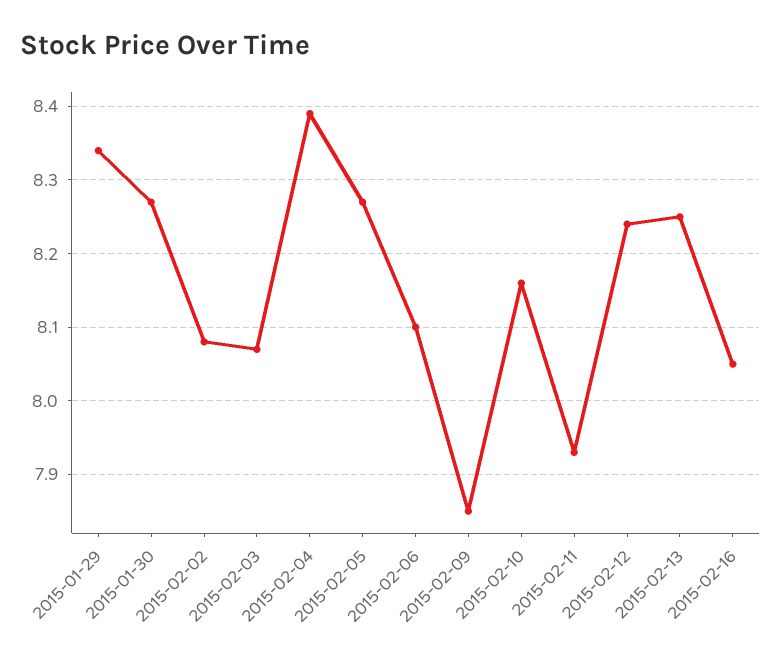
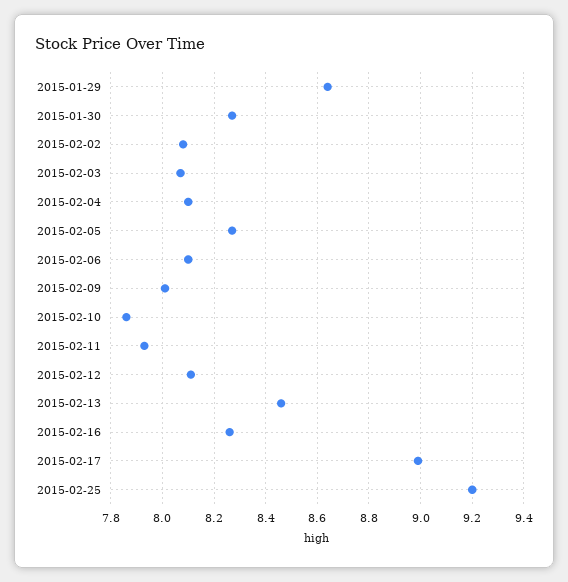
2015-01-29: 8.34 -> 8.65
2015-02-04: 8.39 -> 8.1
2015-02-09: 7.85 -> 8
2015-02-10: 8.16 -> 7.85
2015-02-12: 8.24 -> 8.1
2015-02-13: 8.25 -> 8.45
2015-02-16: 8.05 -> 8.25
2015-02-17: none -> 9
2015-02-25: none -> 9.2

